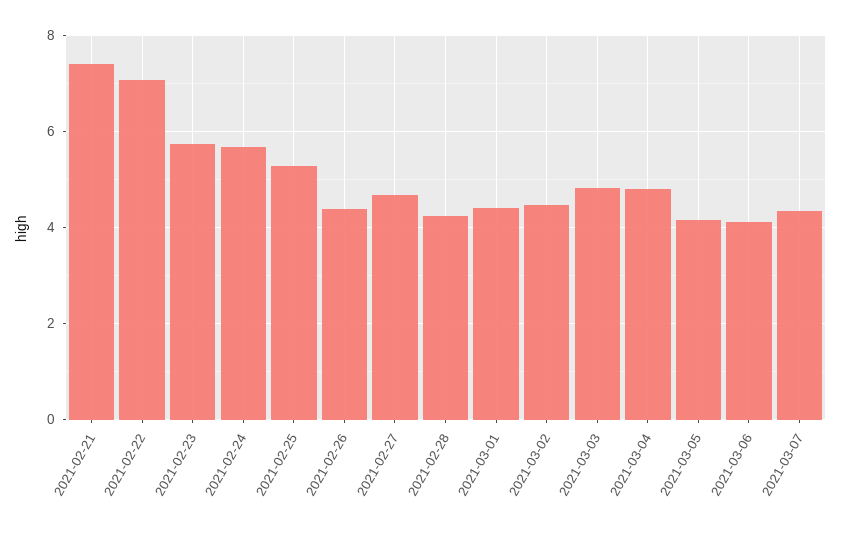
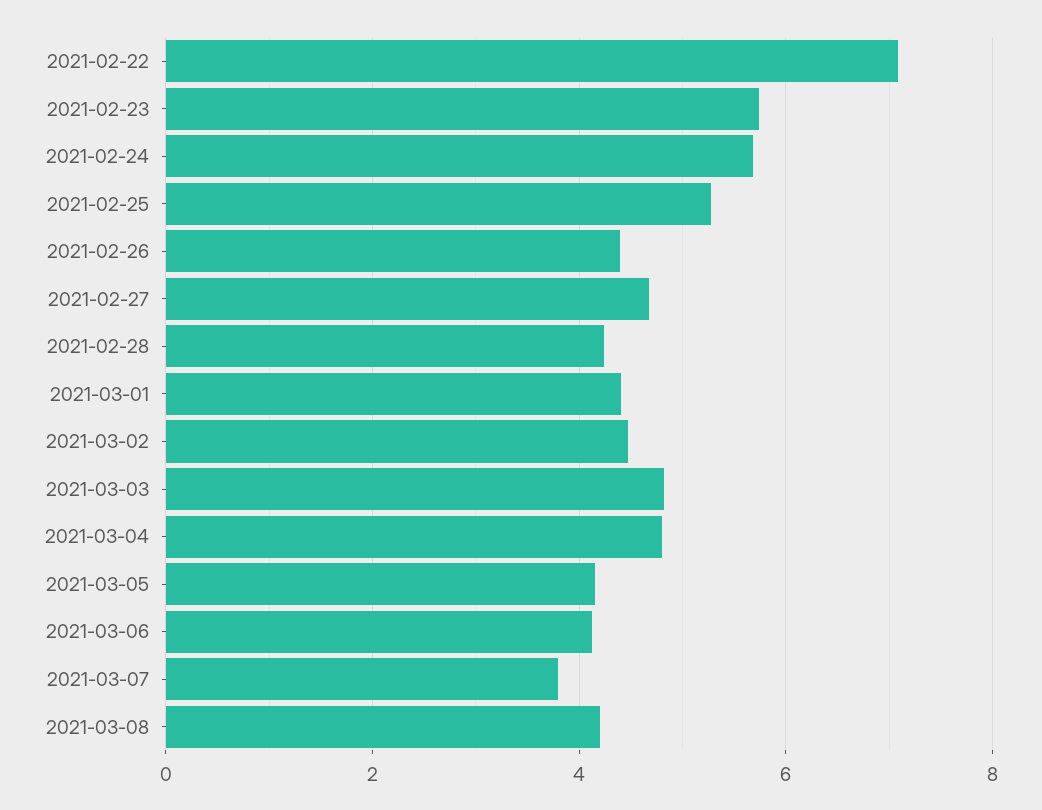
2021-02-21: 7.4 -> none
2021-03-07: 4.4 -> 3.8
2021-03-08: none -> 4.2

